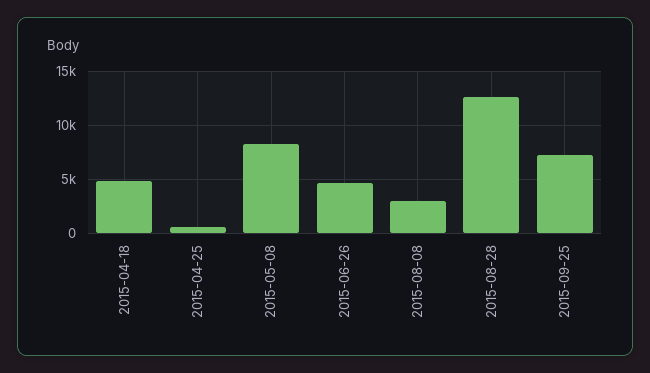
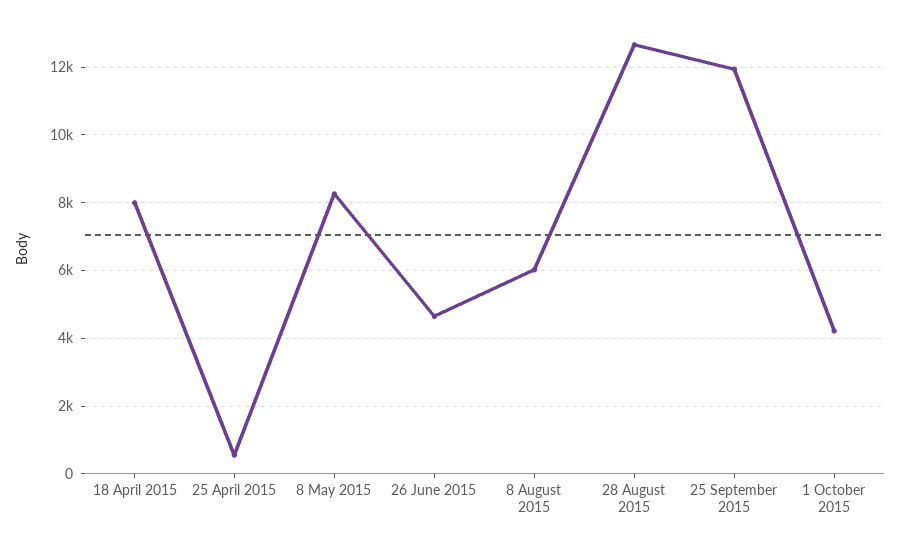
2015-04-18: 5000 -> 8000
2015-08-08: 3000 -> 6000
2015-09-25: 7000 -> 12000
1 October 2015: none -> 4200

